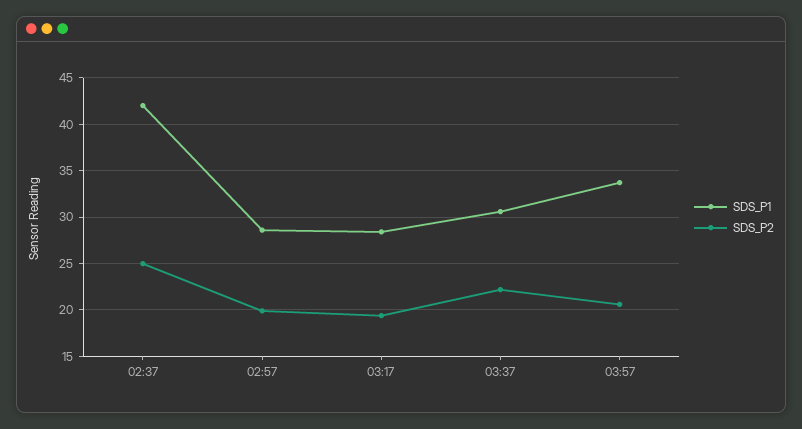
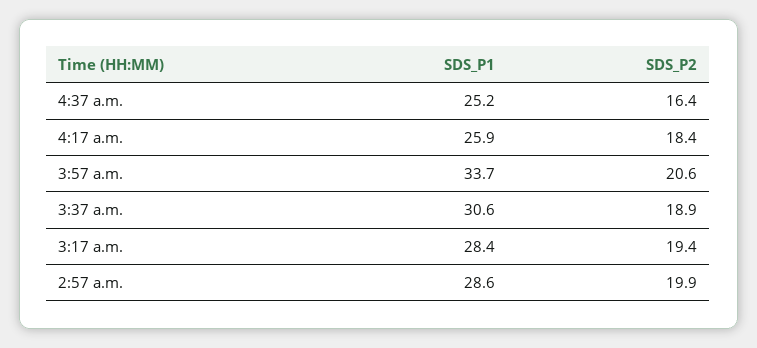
SDS_P1, 02:37: 42 -> none
SDS_P2, 02:37: 25 -> none
SDS_P2, 03:37: 22 -> 18.9
SDS_P1, 4:37 a.m.: none -> 25.2
SDS_P2, 4:37 a.m.: none -> 16.4
SDS_P1, 4:17 a.m.: none -> 25.9
SDS_P2, 4:17 a.m.: none -> 18.4

